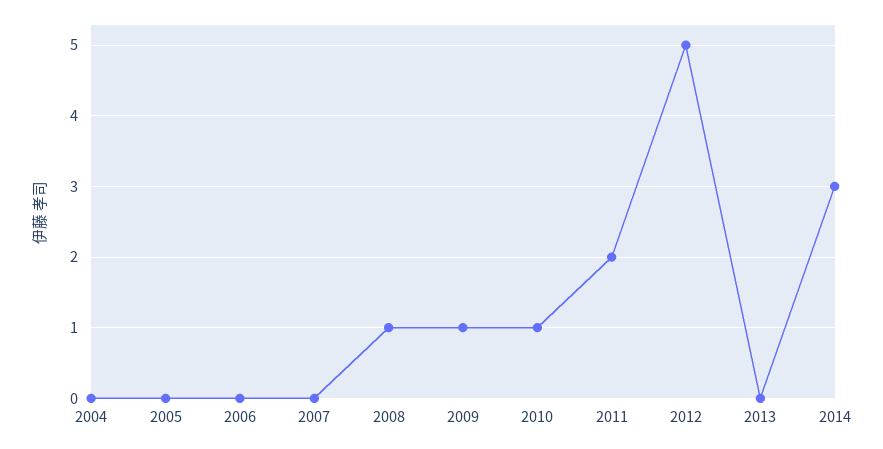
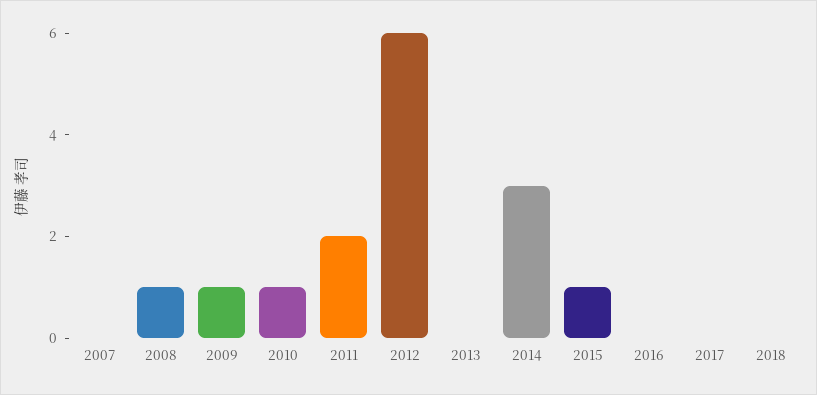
2004: 0 -> none
2005: 0 -> none
2006: 0 -> none
2012: 5 -> 6
2015: none -> 1
2016: none -> 0
2017: none -> 0
2018: none -> 0

